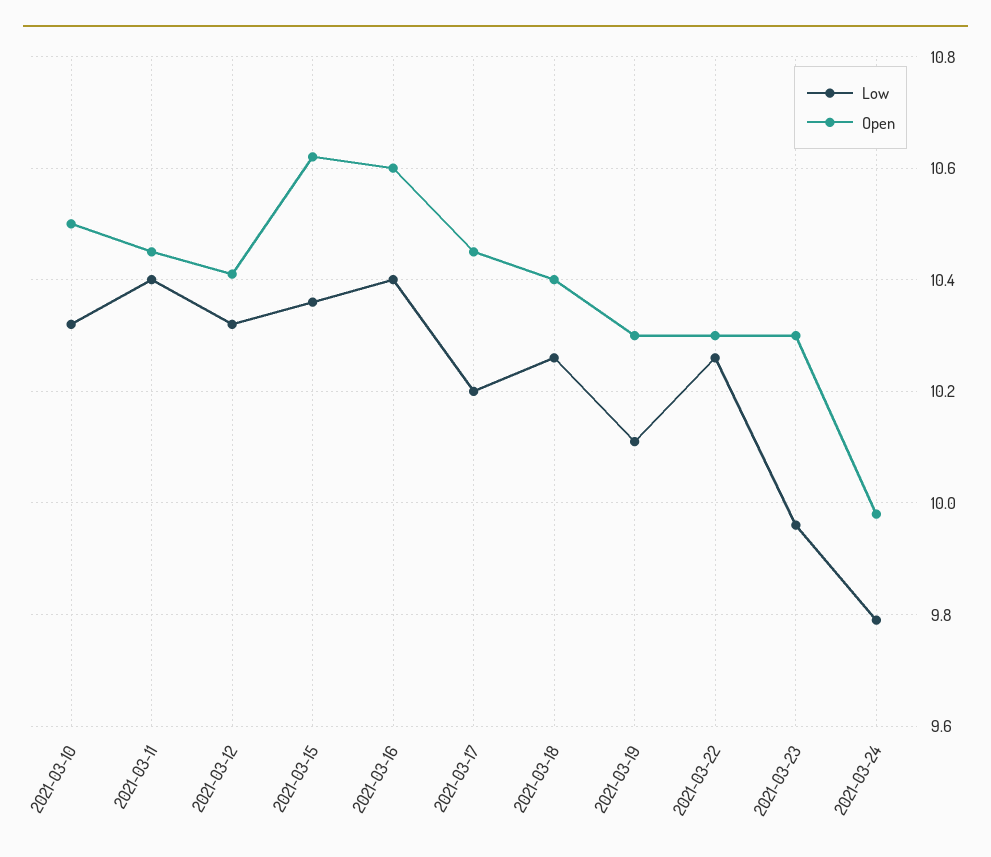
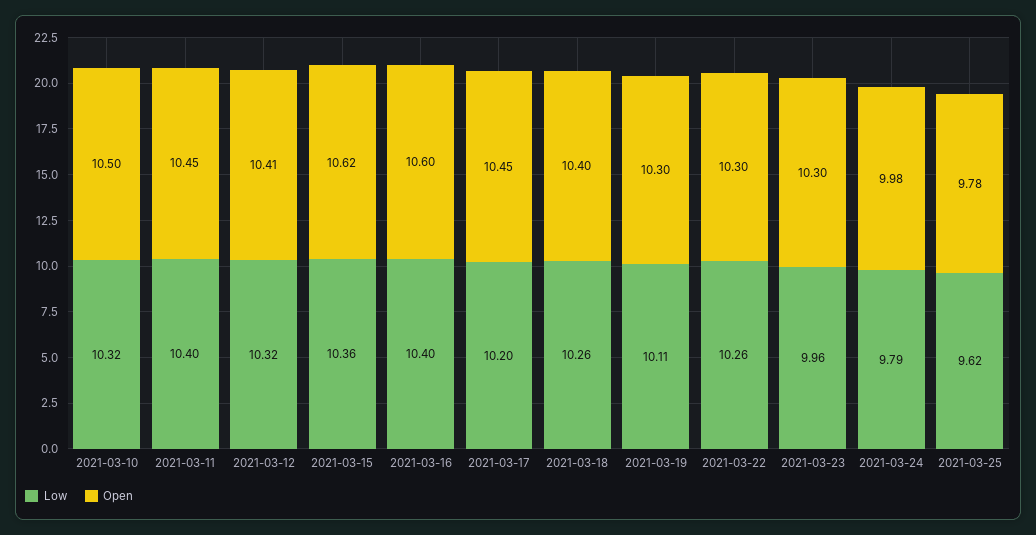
Low, 2021-03-25: none -> 9.62
Open, 2021-03-25: none -> 9.78

